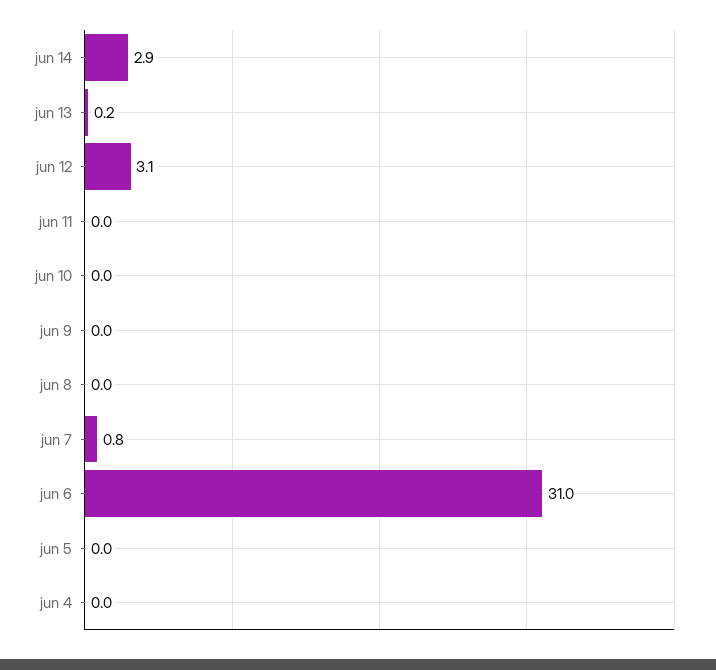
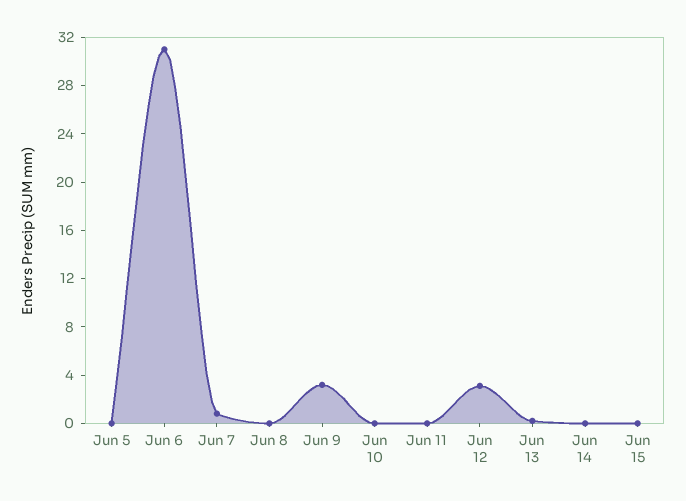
jun 14: 2.9 -> 0
jun 9: 0 -> 3
jun 4: 0 -> none
Jun 15: none -> 0

